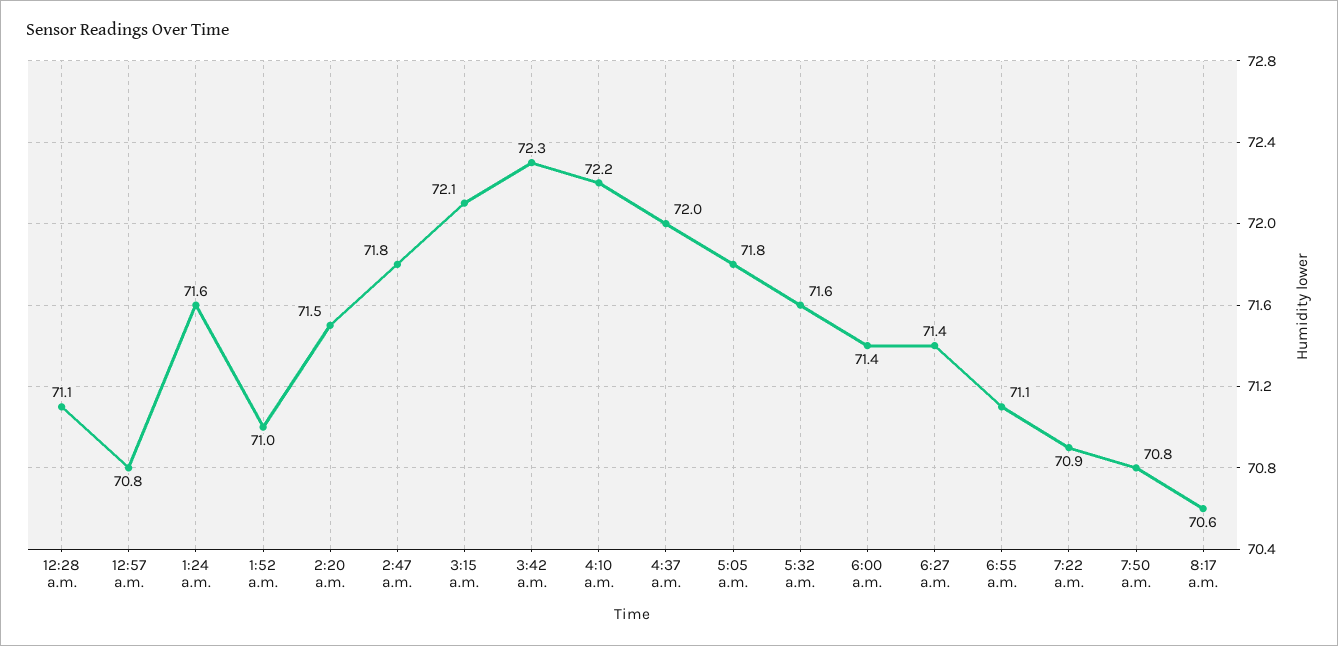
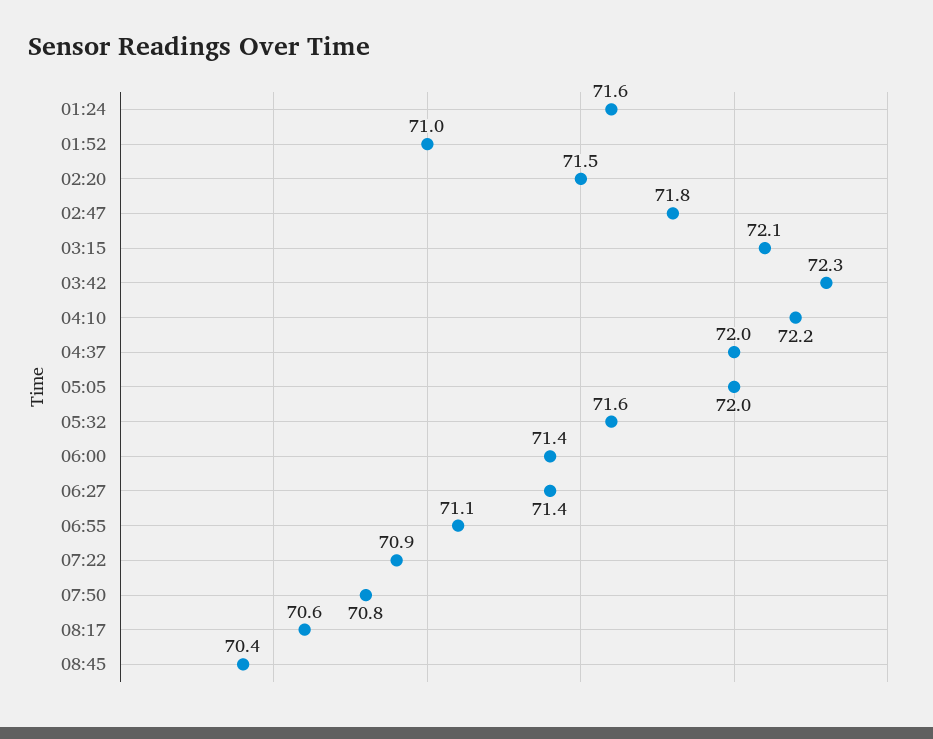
12:28 a.m.: 71.1 -> none
12:57 a.m.: 70.8 -> none
5:05 a.m.: 71.8 -> 72
08:45: none -> 70.4

